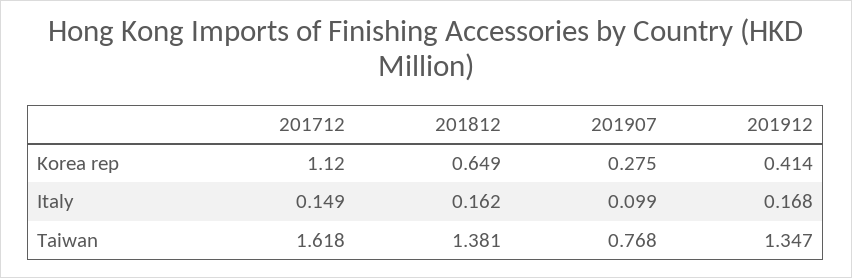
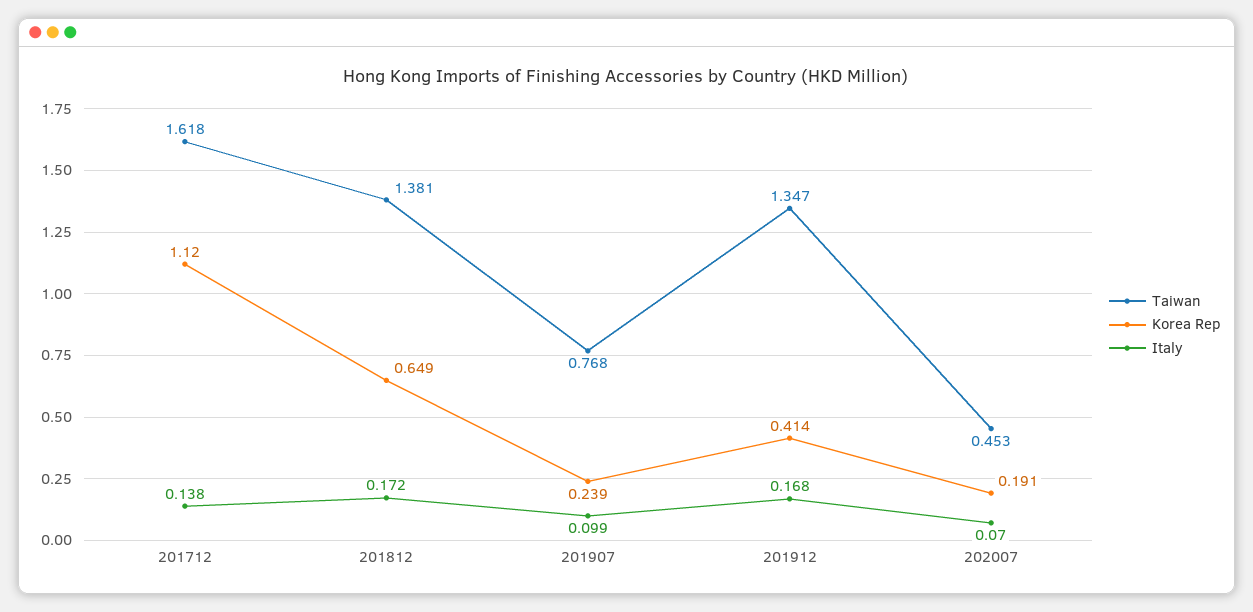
Korea rep, 201907: 0.275 -> 0.239
Italy, 201712: 0.149 -> 0.138
Italy, 201812: 0.162 -> 0.172
Taiwan, 202007: none -> 0.453
Korea rep, 202007: none -> 0.191
Italy, 202007: none -> 0.07

